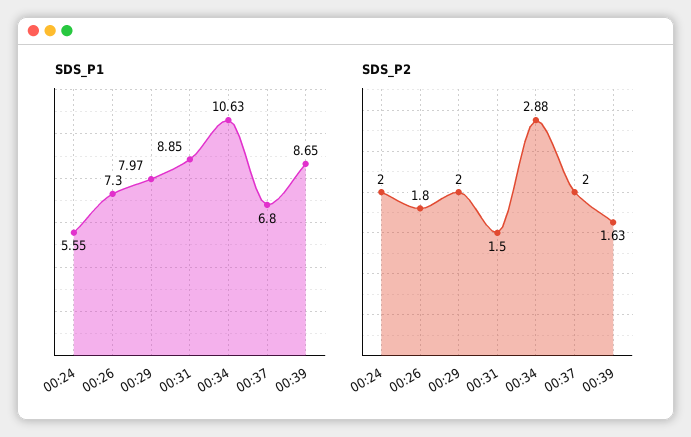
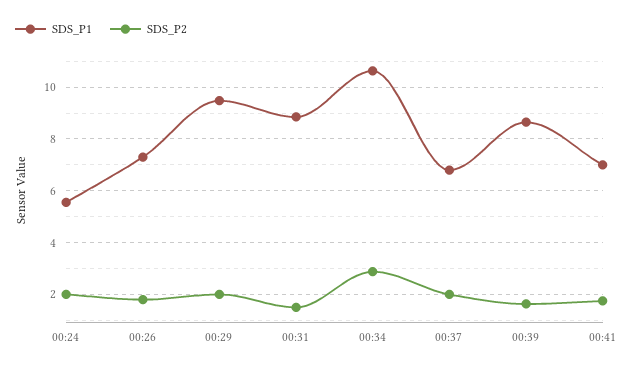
SDS_P1, 00:29: 7.97 -> 9.5
SDS_P1, 00:41: none -> 7
SDS_P2, 00:41: none -> 1.75

